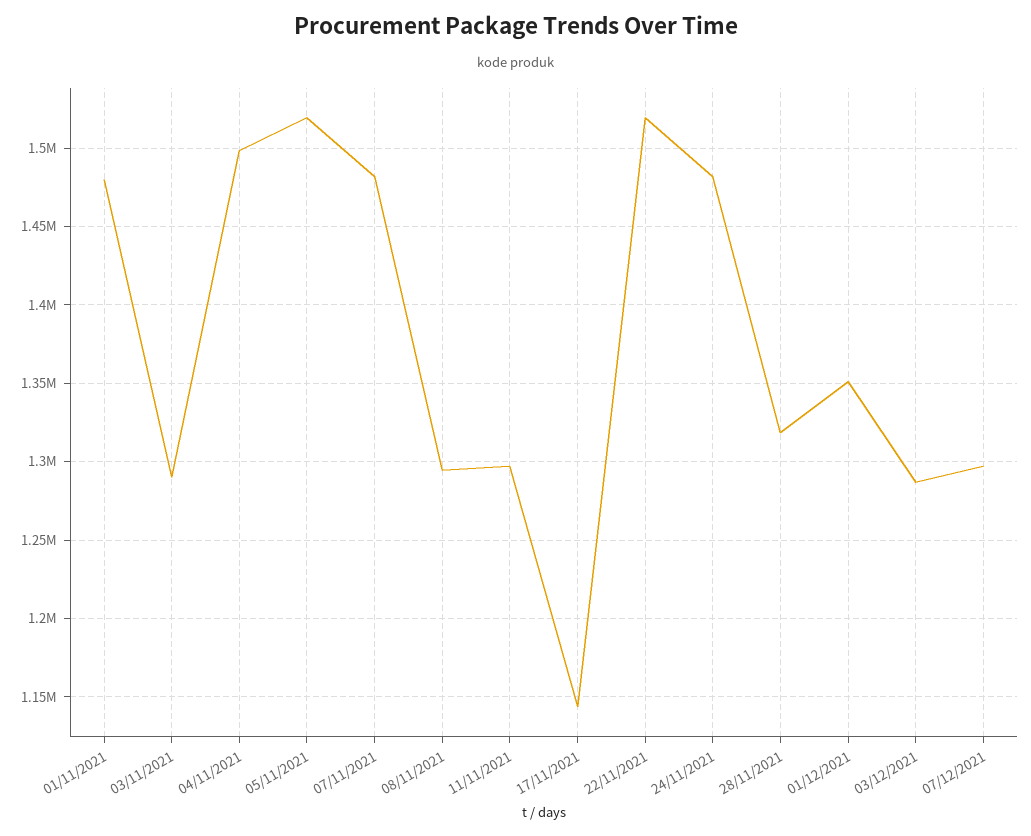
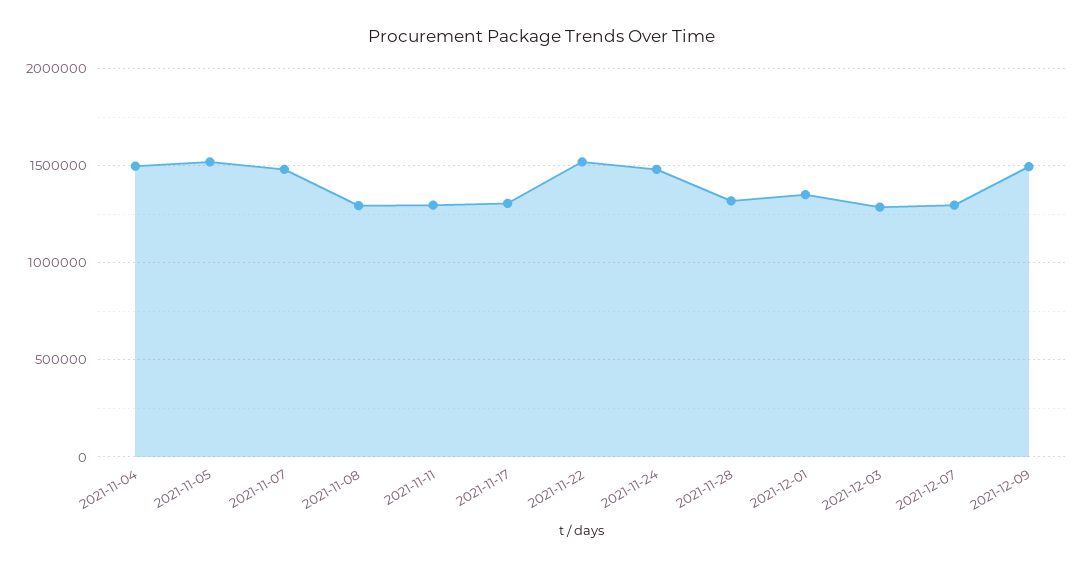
01/11/2021: 1480000 -> none
03/11/2021: 1290000 -> none
17/11/2021: 1145000 -> 1300000
2021-12-09: none -> 1500000

